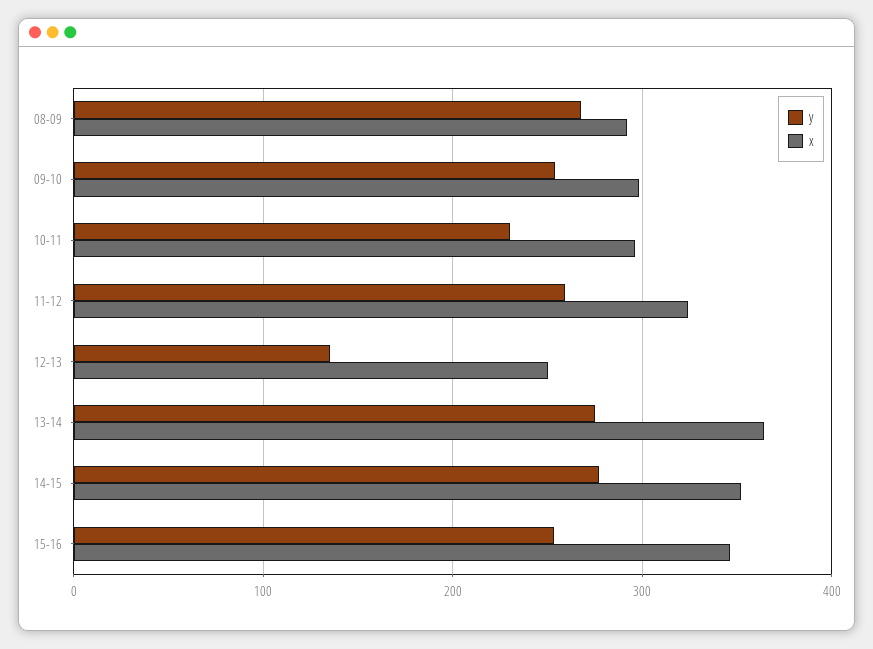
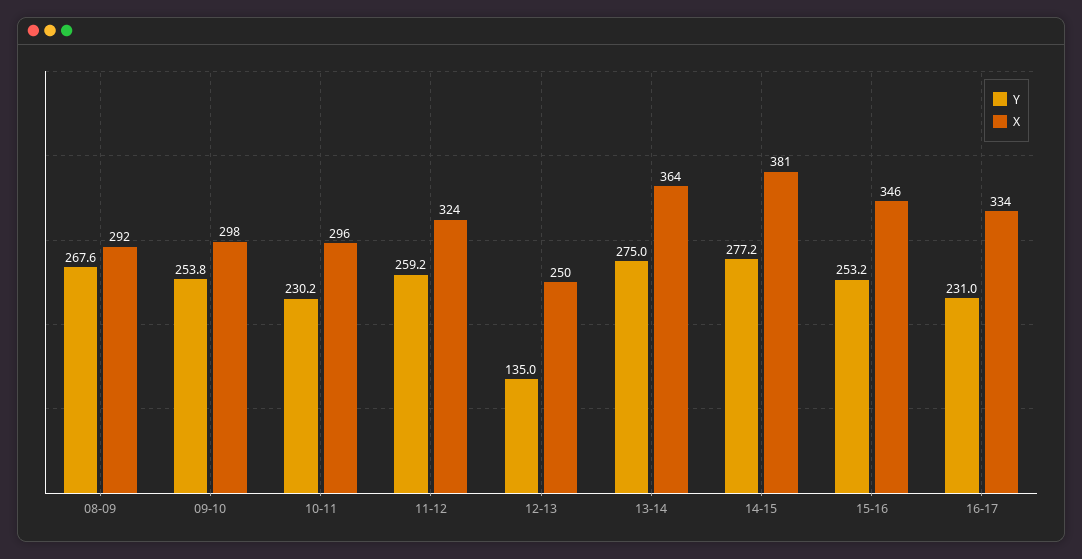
x, 14-15: 350 -> 381
y, 16-17: none -> 231
x, 16-17: none -> 334

